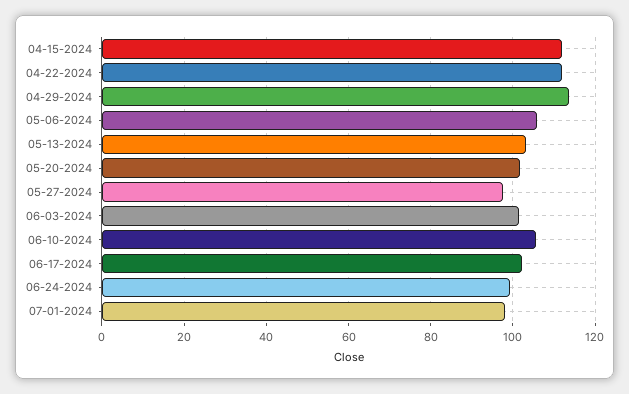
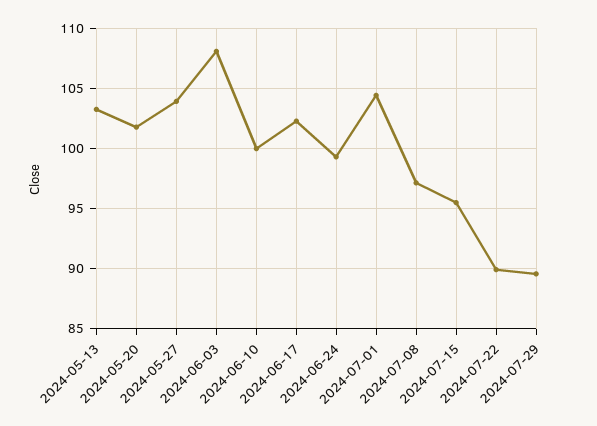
04-15-2024: 112 -> none
04-22-2024: 112 -> none
04-29-2024: 114 -> none
05-06-2024: 106 -> none
05-27-2024: 98 -> 104
06-03-2024: 102 -> 108
06-10-2024: 106 -> 100
07-01-2024: 98 -> 104.5
2024-07-08: none -> 97
2024-07-15: none -> 95.5
2024-07-22: none -> 90
2024-07-29: none -> 89.5

